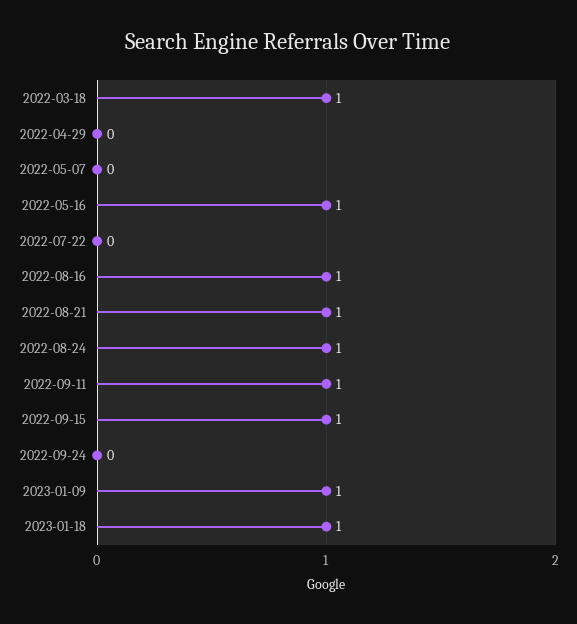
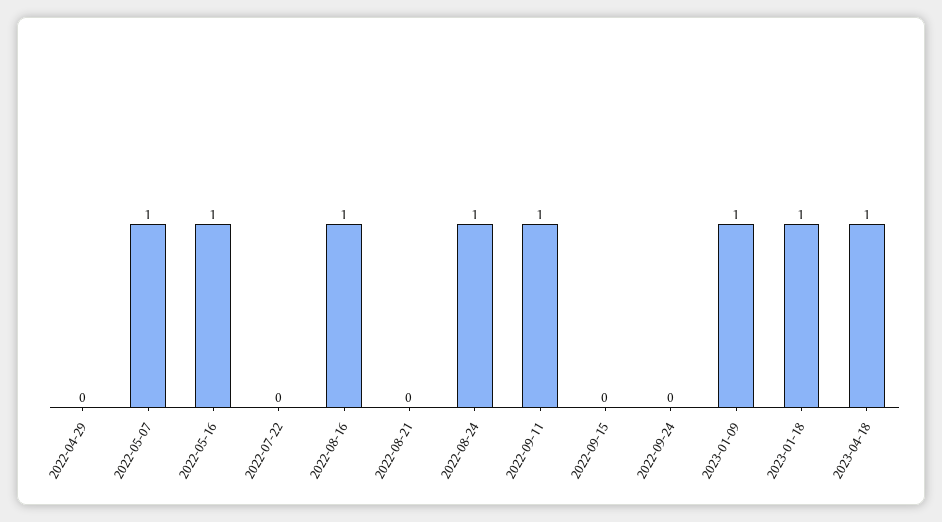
2022-03-18: 1 -> none
2022-05-07: 0 -> 1
2022-08-21: 1 -> 0
2022-09-15: 1 -> 0
2023-04-18: none -> 1

